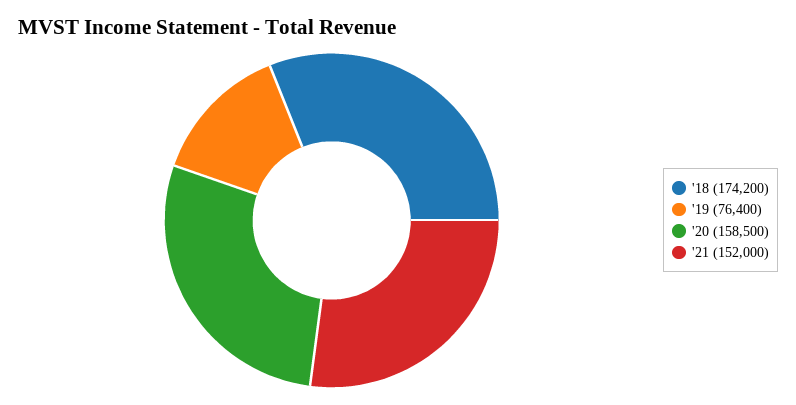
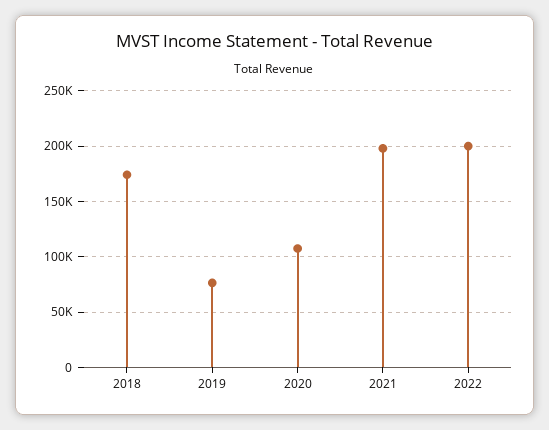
'20: 158500 -> 110000
'21: 152000 -> 200000
2022: none -> 200000

